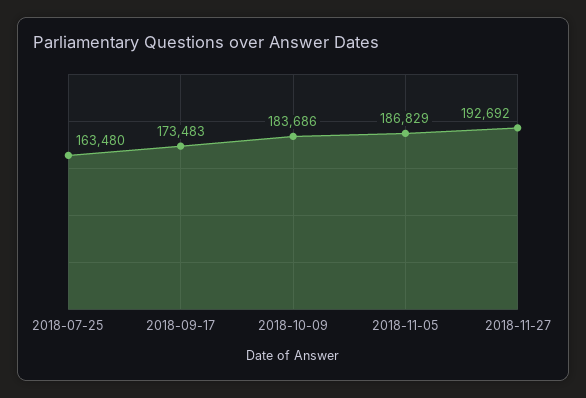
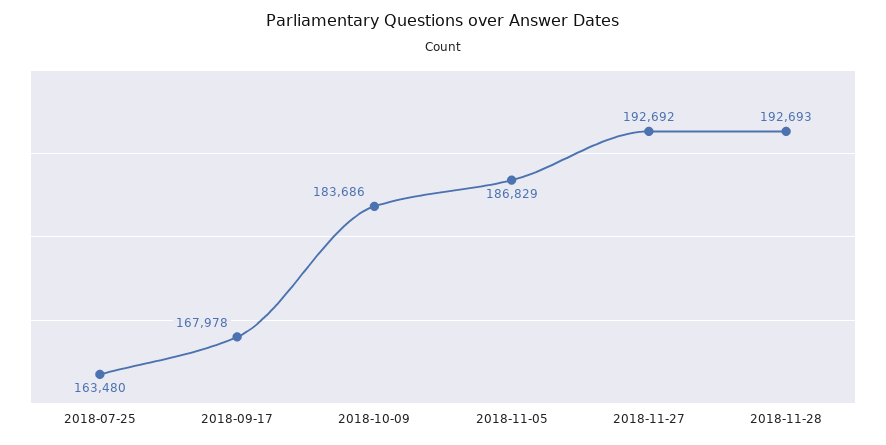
2018-09-17: 173483 -> 167978
2018-11-28: none -> 192693

